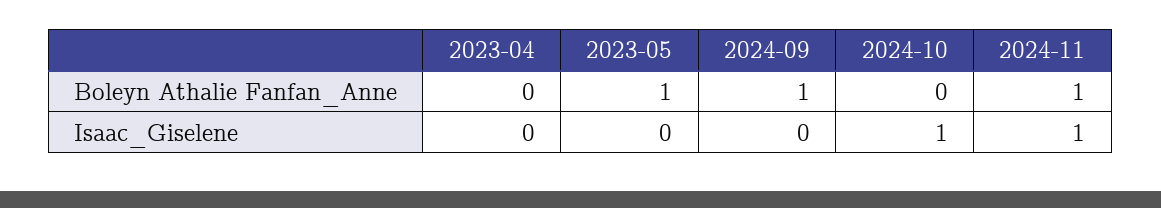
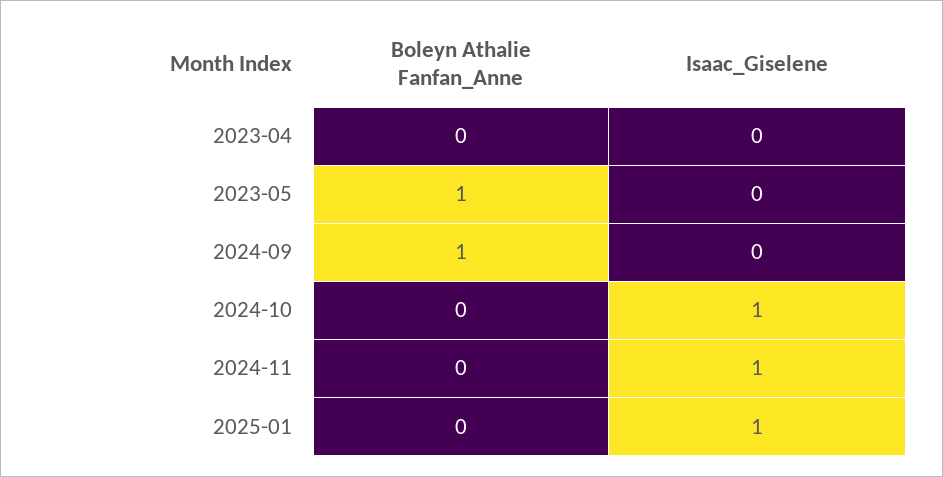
2024-11, Boleyn Athalie Fanfan_Anne: 1 -> 0
2025-01, Boleyn Athalie Fanfan_Anne: none -> 0
2025-01, Isaac_Giselene: none -> 1

